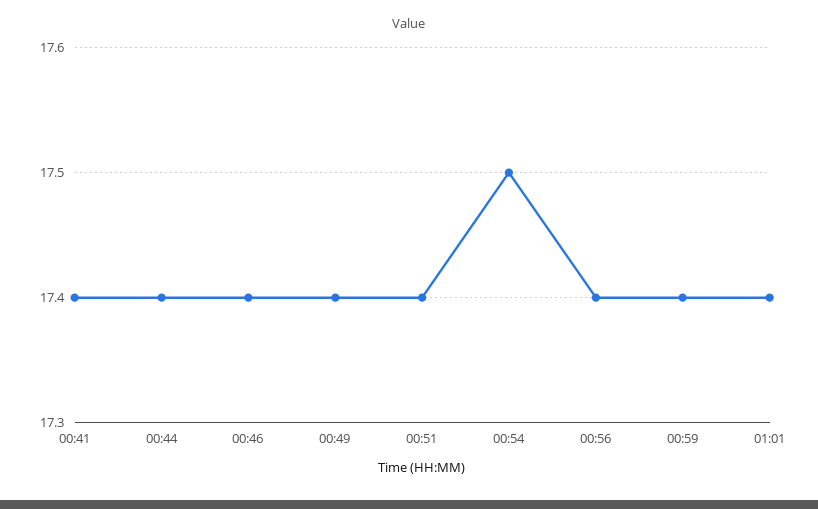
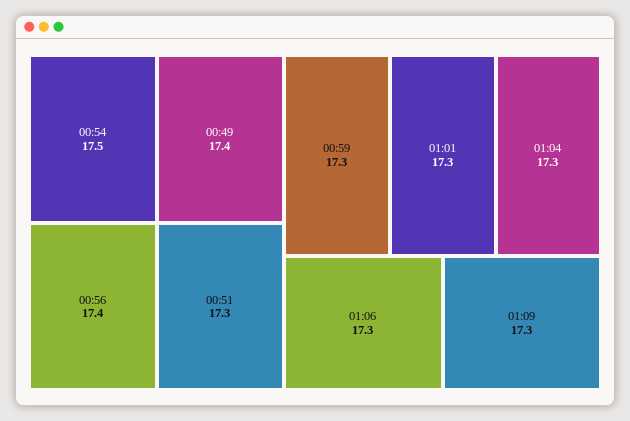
00:41: 17.4 -> none
00:44: 17.4 -> none
00:46: 17.4 -> none
00:51: 17.4 -> 17.3
00:59: 17.4 -> 17.3
01:01: 17.4 -> 17.3
01:04: none -> 17.3
01:06: none -> 17.3
01:09: none -> 17.3

